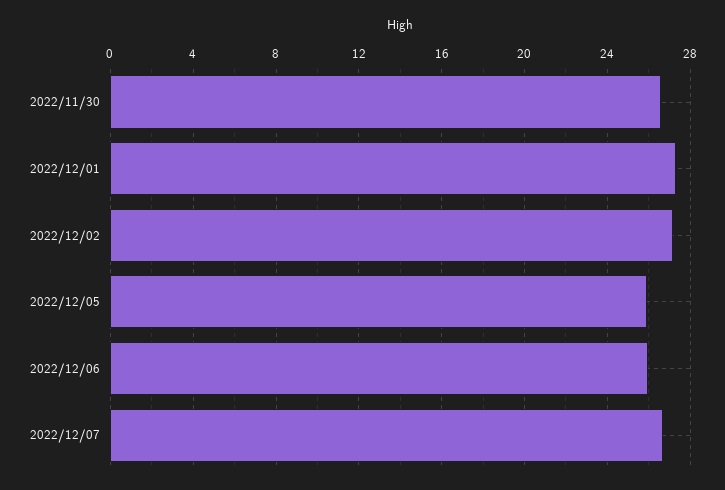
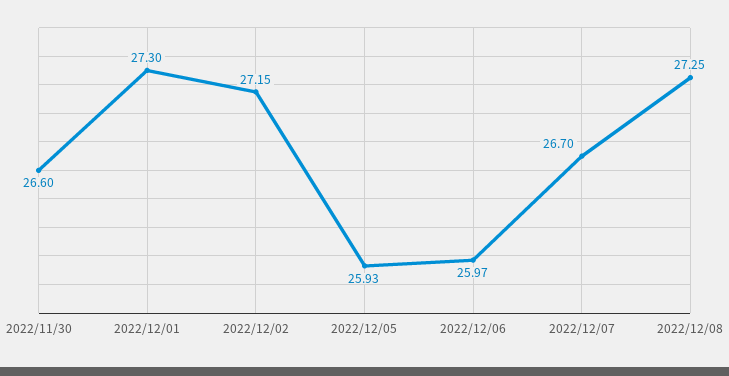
2022/12/08: none -> 27.25

